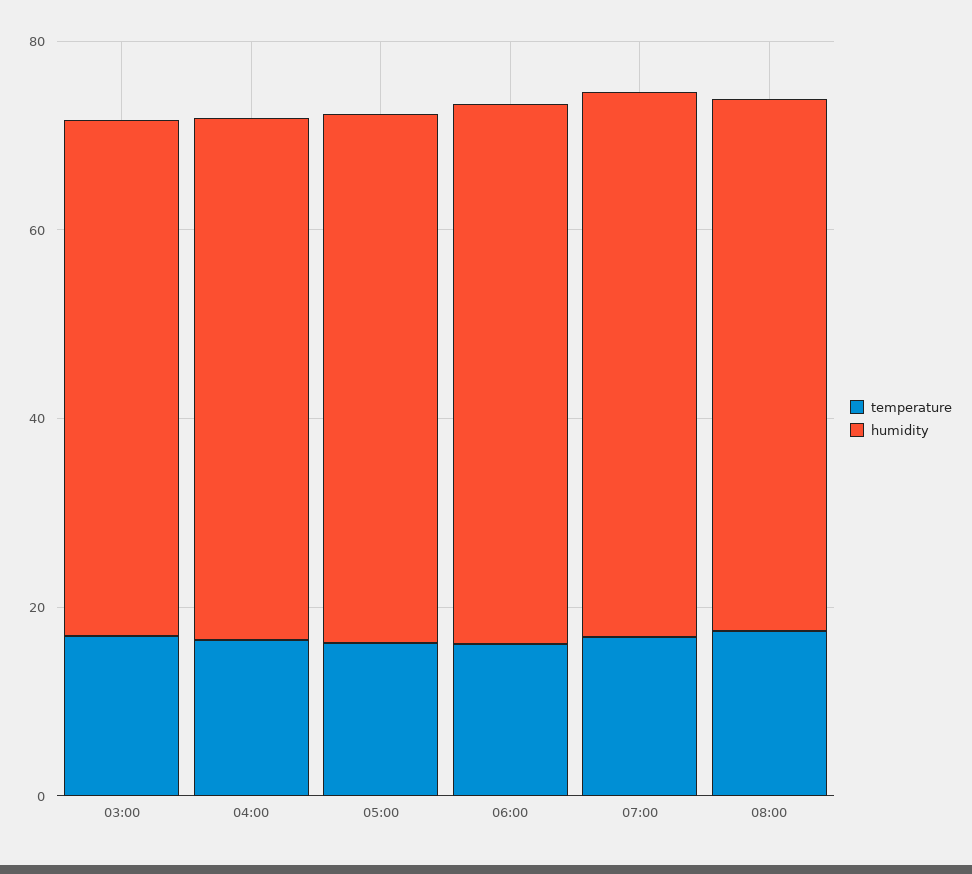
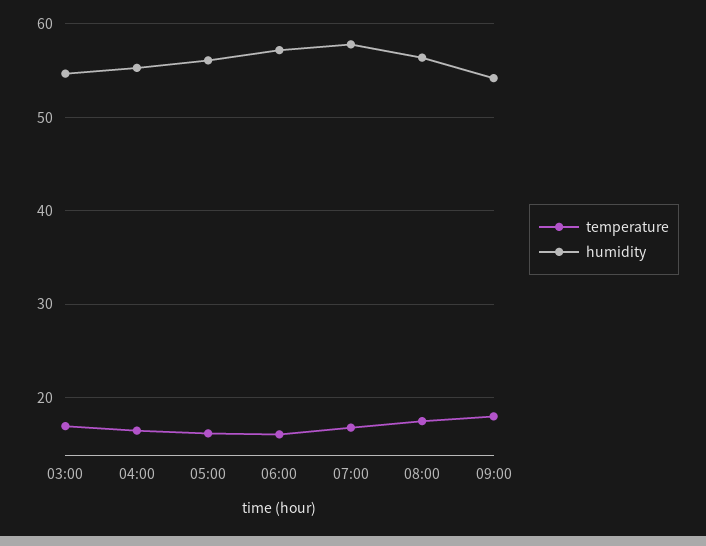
temperature, 09:00: none -> 18
humidity, 09:00: none -> 54

